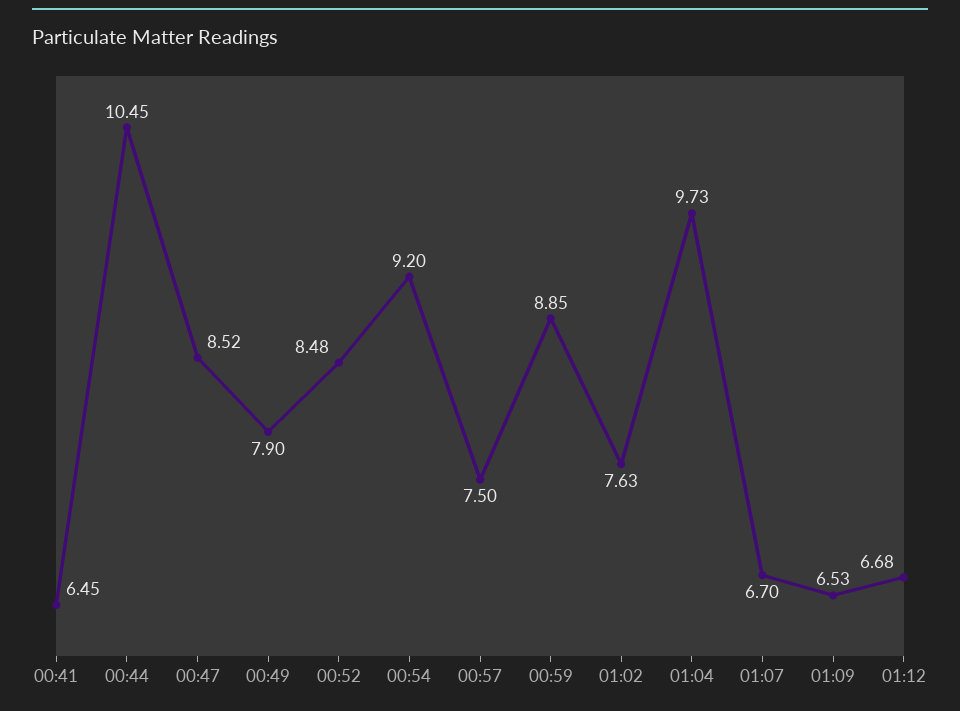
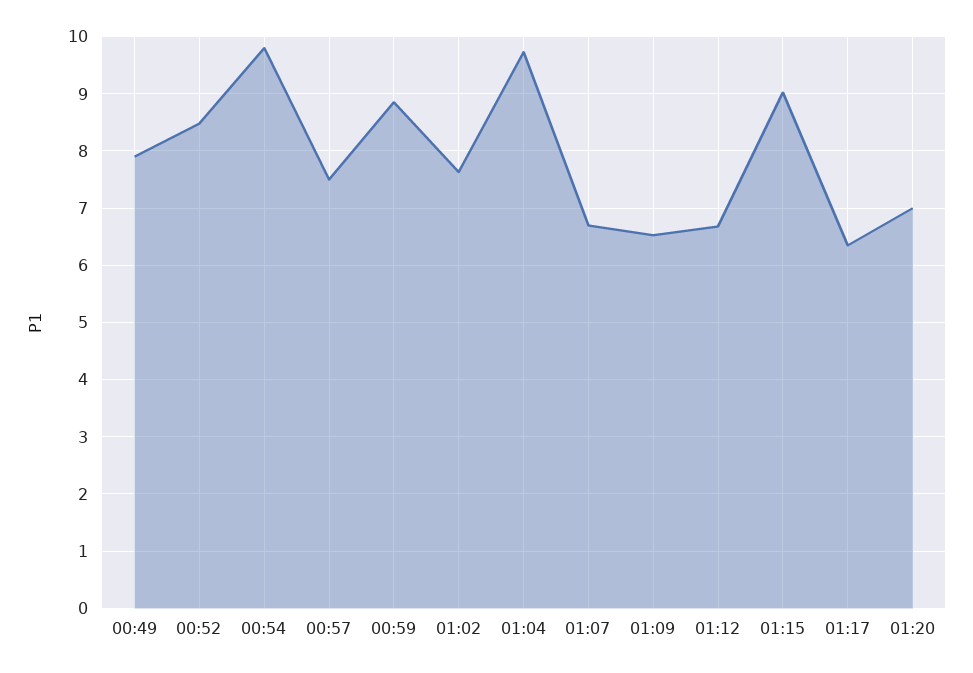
00:41: 6.45 -> none
00:44: 10.45 -> none
00:47: 8.52 -> none
00:54: 9.2 -> 9.8
01:15: none -> 9
01:17: none -> 6.4
01:20: none -> 7

